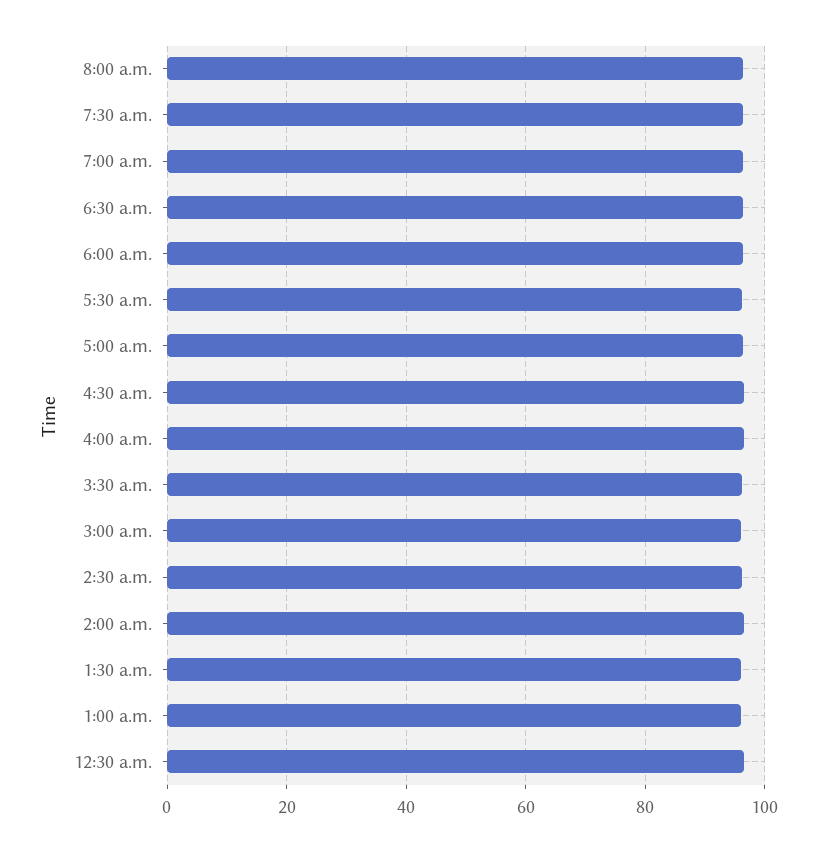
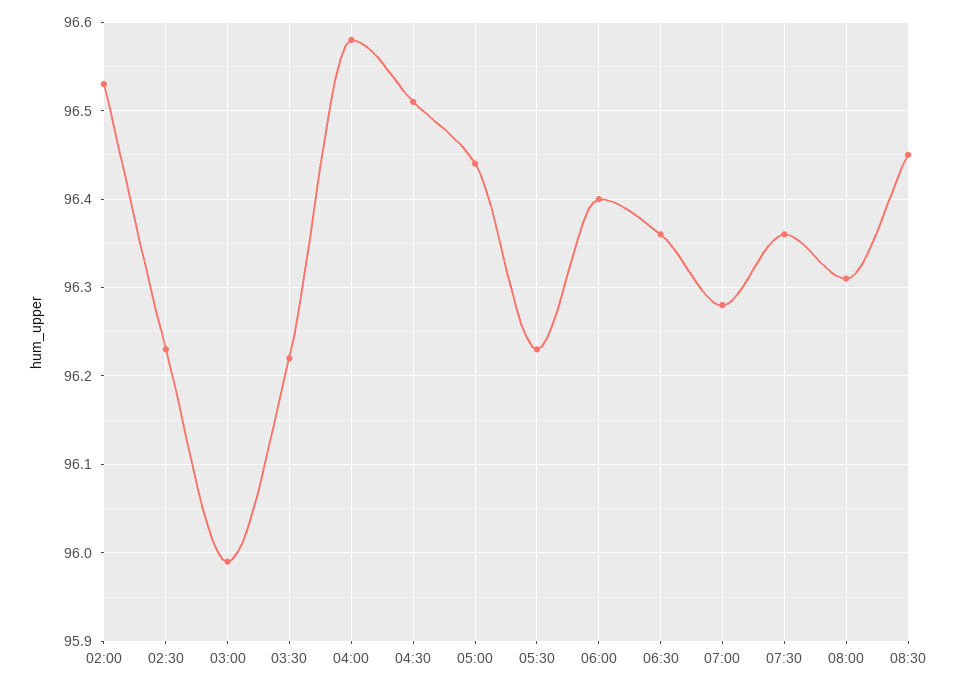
1:30 a.m.: 96 -> none
1:00 a.m.: 96 -> none
12:30 a.m.: 96 -> none
08:30: none -> 96.45

